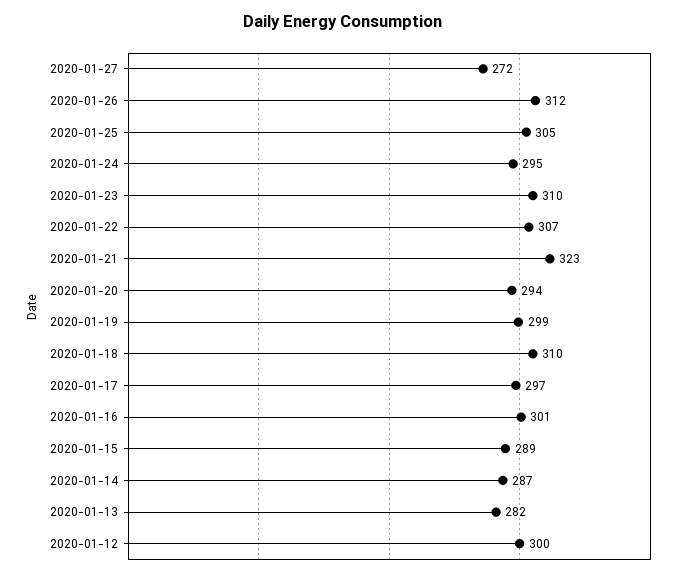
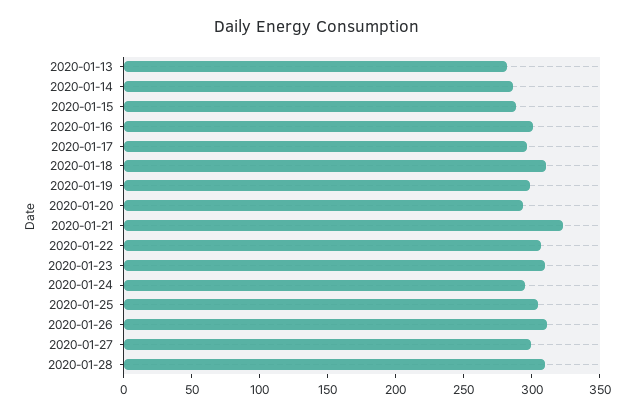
2020-01-27: 272 -> 300
2020-01-12: 300 -> none
2020-01-28: none -> 310

